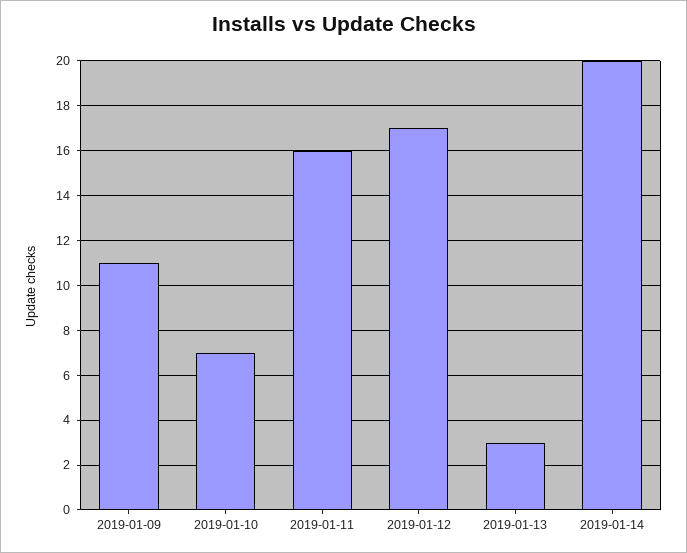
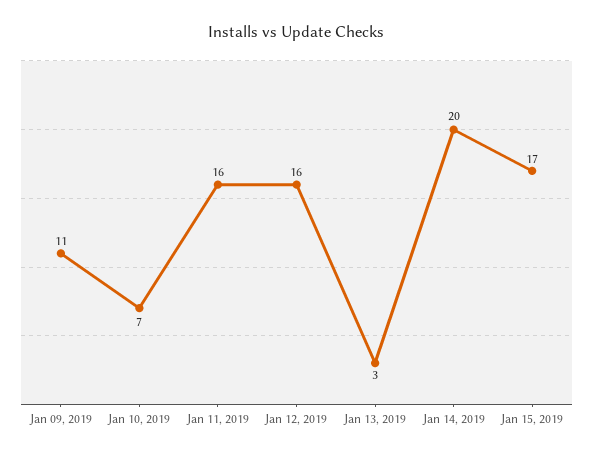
2019-01-12: 17 -> 16
Jan 15, 2019: none -> 17

